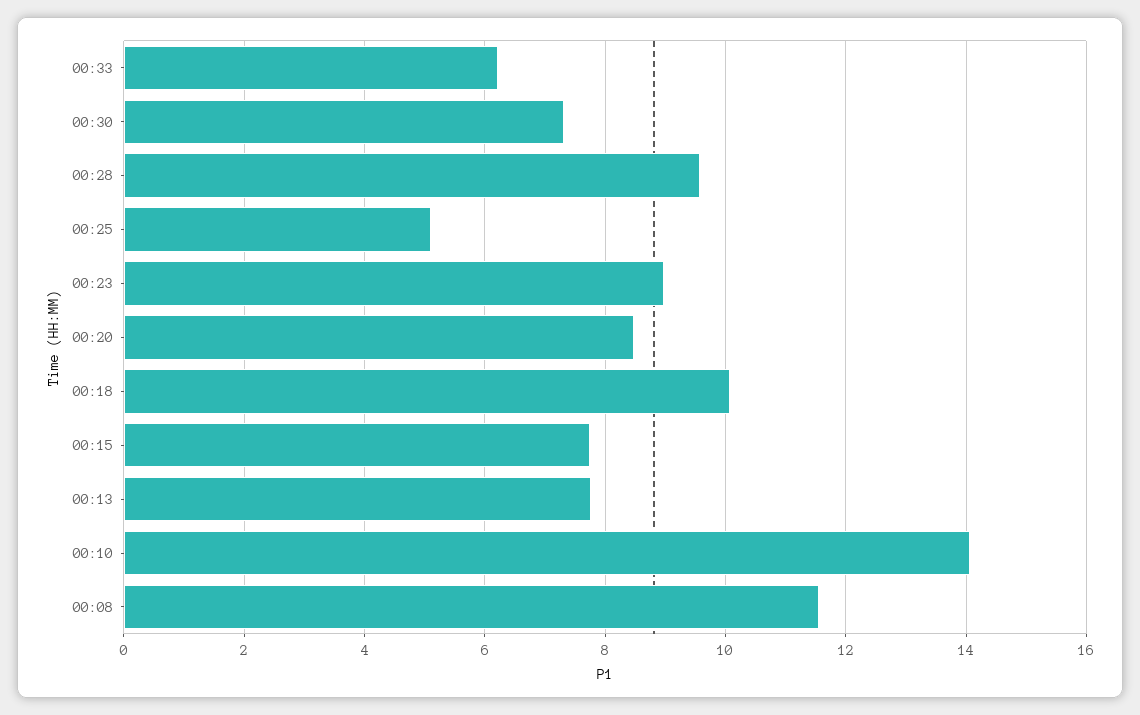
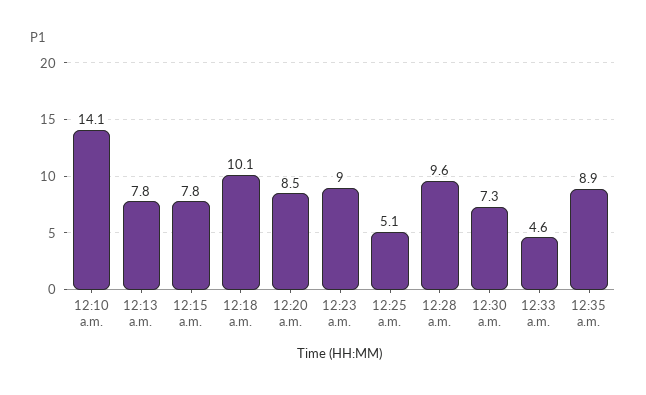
00:33: 6.2 -> 4.6
00:08: 11.6 -> none
12:35 a.m.: none -> 8.9

